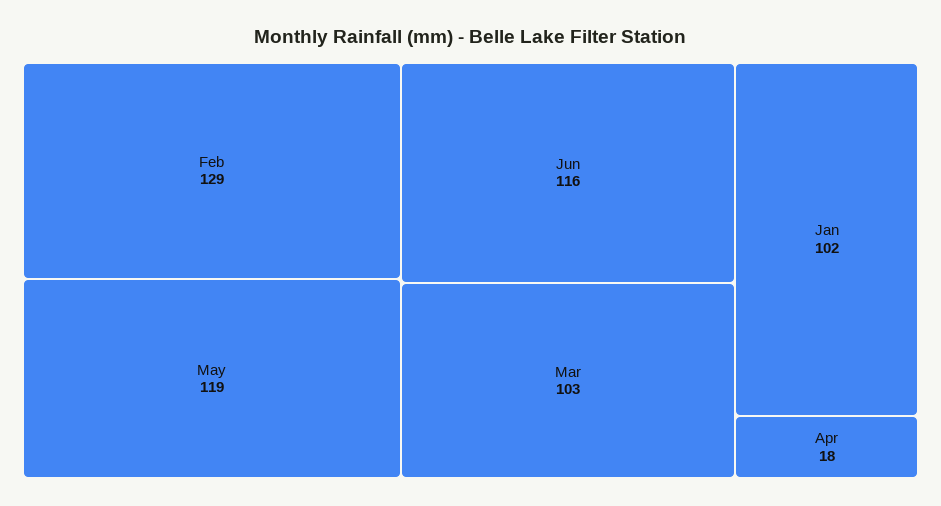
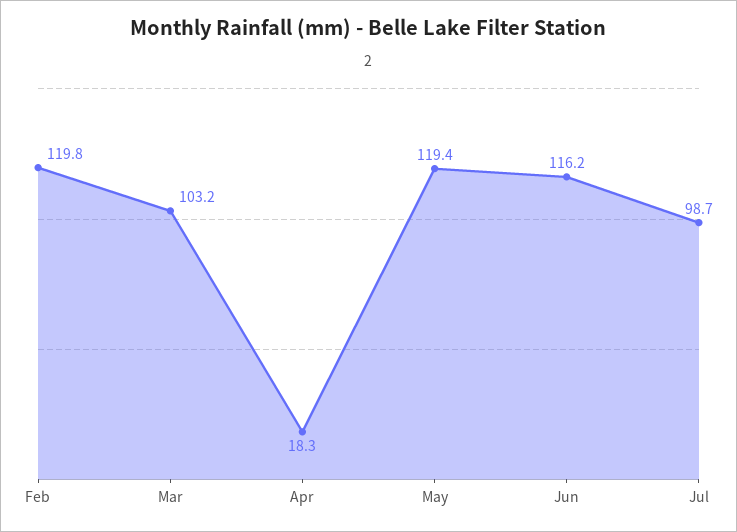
Feb: 129 -> 119.8
Jan: 102 -> none
Jul: none -> 98.7

